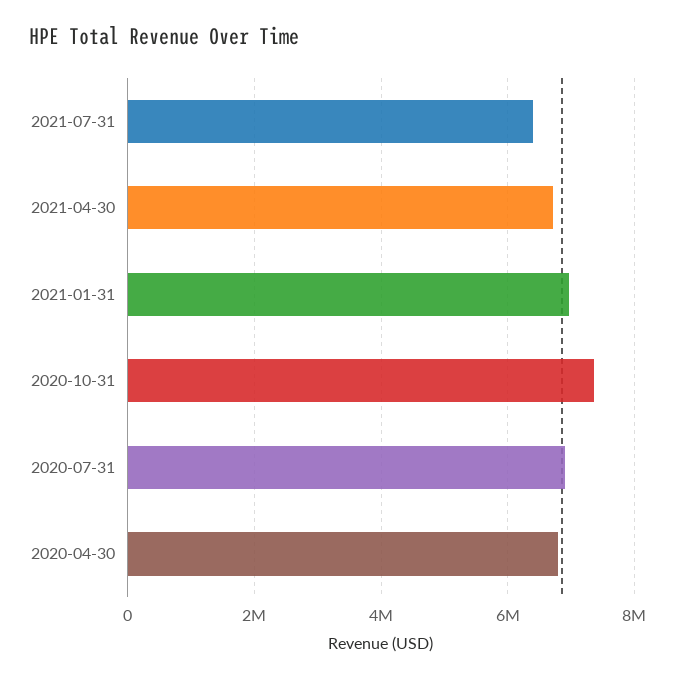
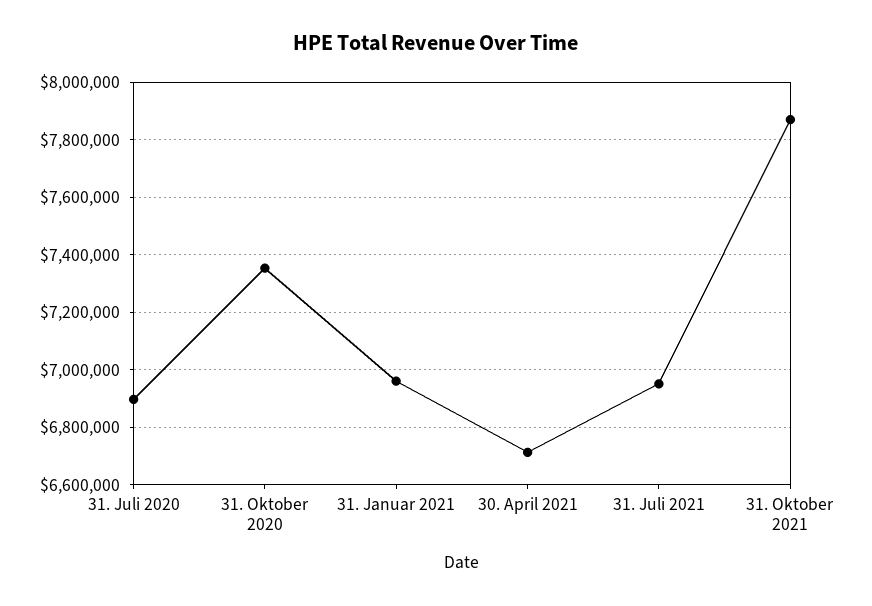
2021-07-31: 6400000 -> 6950000
2020-04-30: 6800000 -> none
31. Oktober 2021: none -> 7875000

